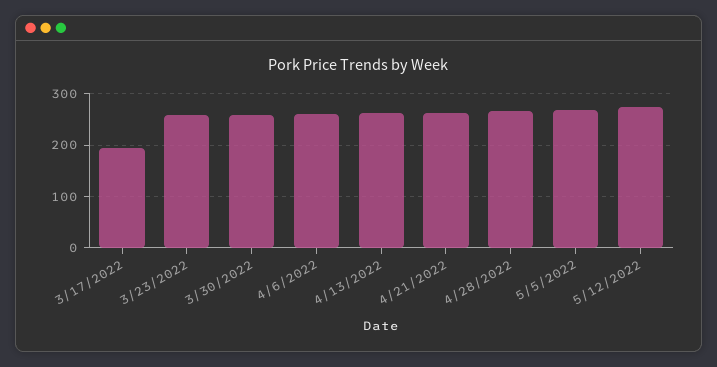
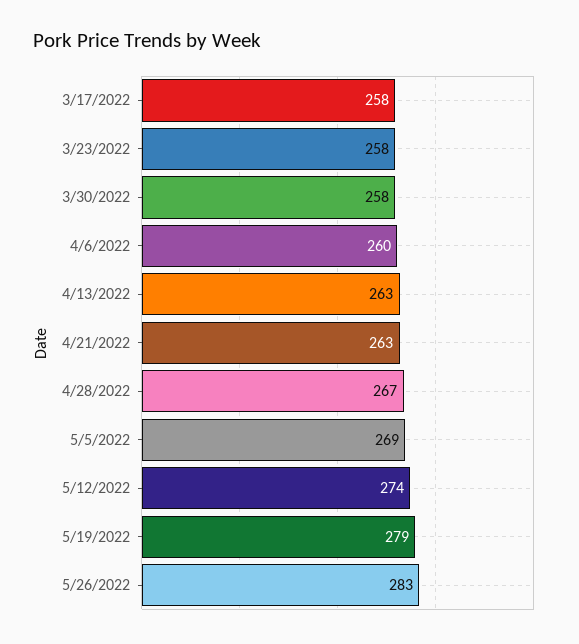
3/17/2022: 200 -> 258
5/19/2022: none -> 279
5/26/2022: none -> 283

